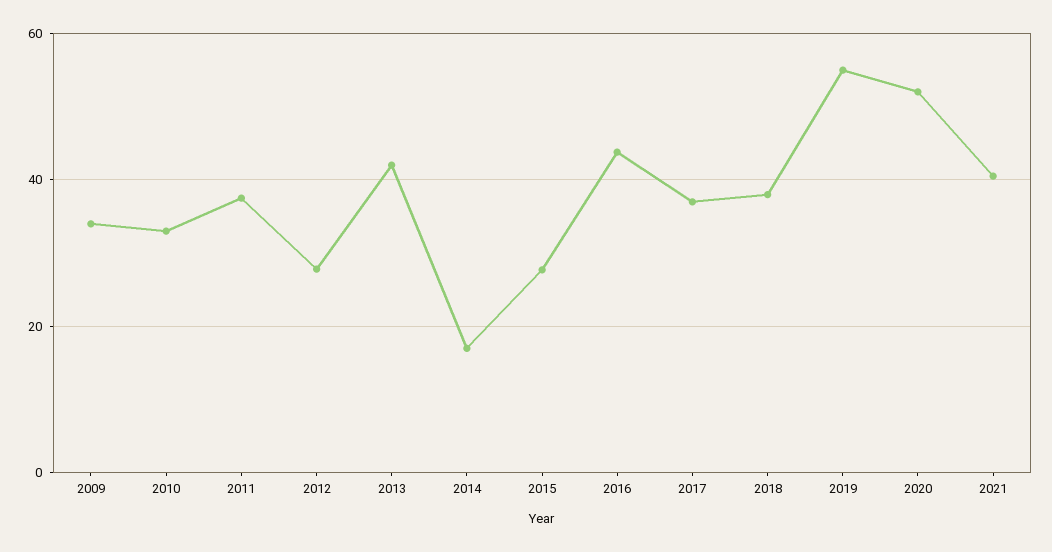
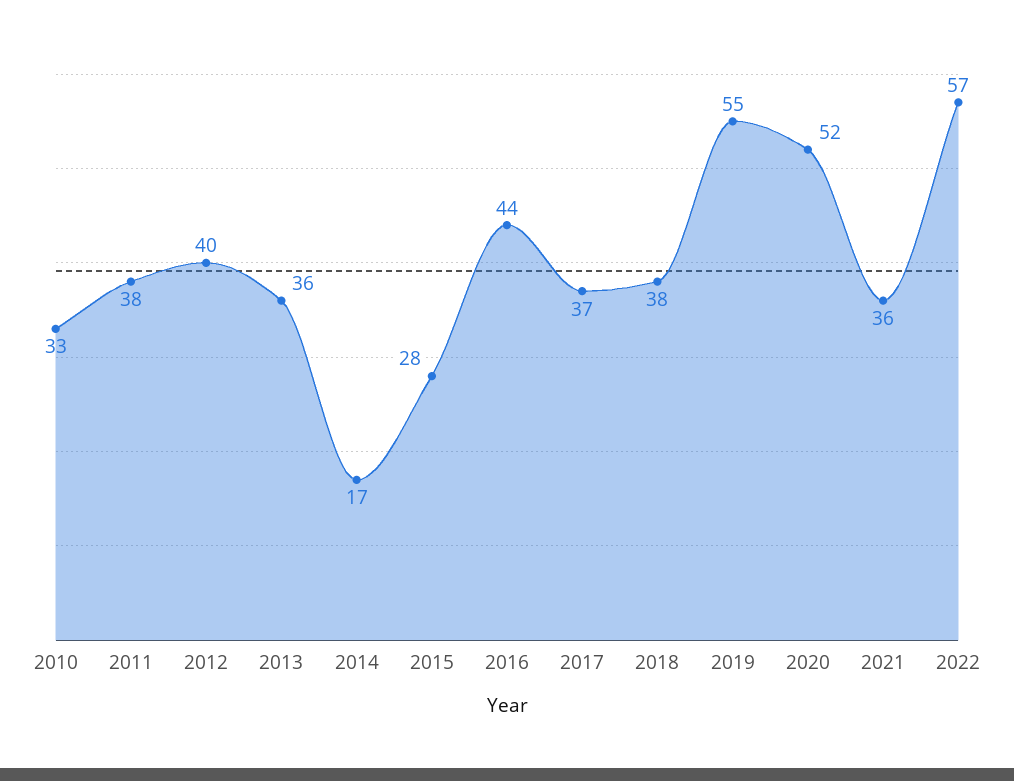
2009: 34 -> none
2012: 28 -> 40
2013: 42 -> 36
2021: 40 -> 36
2022: none -> 57

